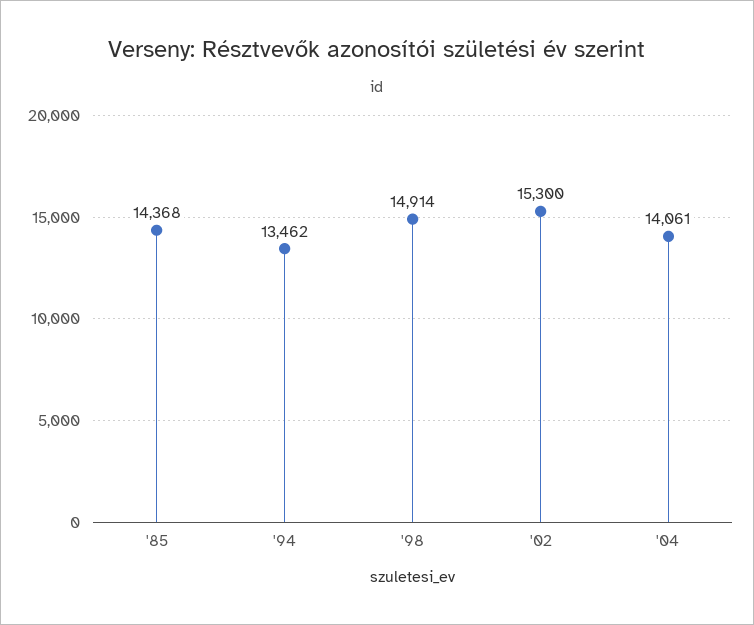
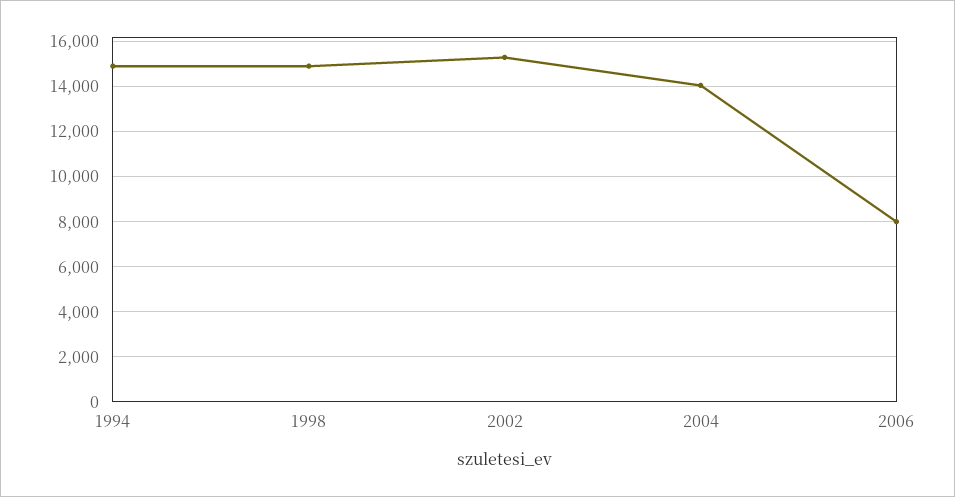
'85: 14368 -> none
'94: 13462 -> 15000
2006: none -> 8000

